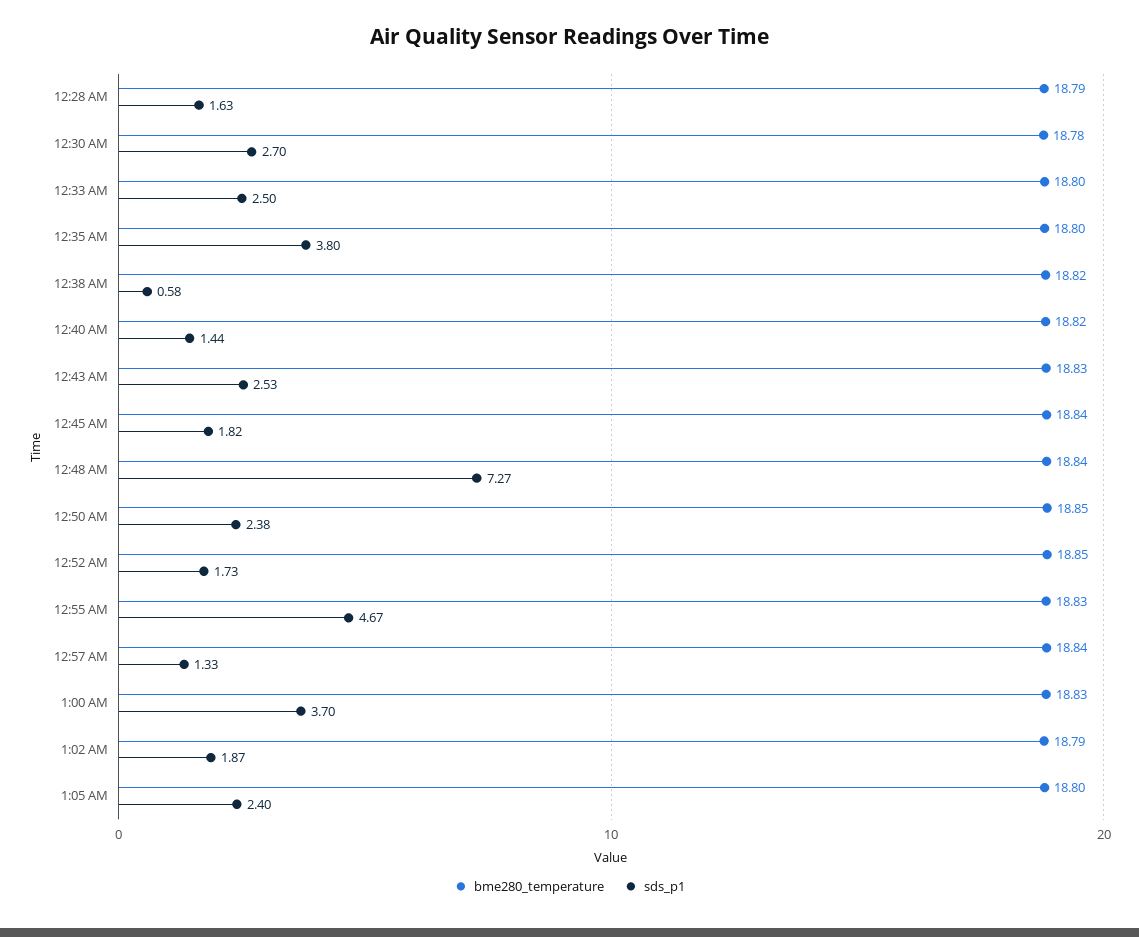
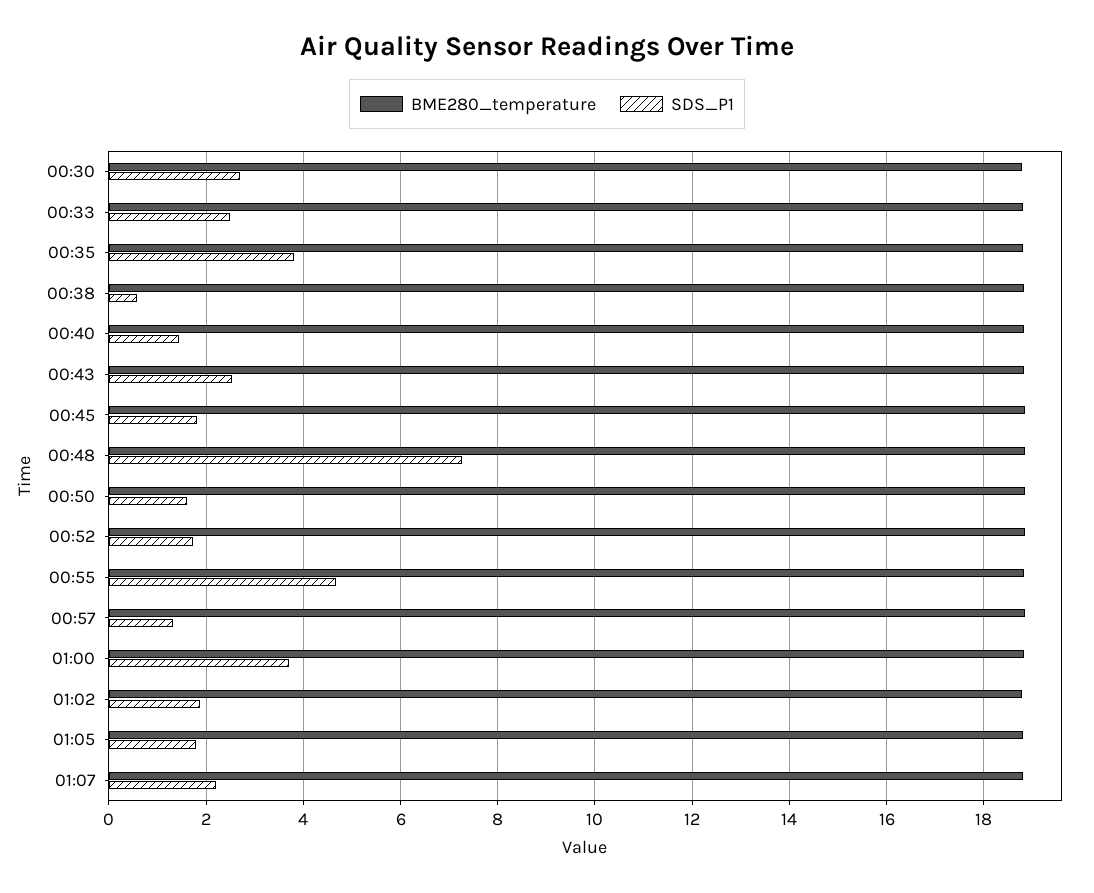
bme280_temperature, 12:28 AM: 18.79 -> none
sds_p1, 12:28 AM: 1.63 -> none
sds_p1, 12:50 AM: 2.38 -> 1.6
sds_p1, 1:05 AM: 2.4 -> 1.8
bme280_temperature, 01:07: none -> 18.8
sds_p1, 01:07: none -> 2.2

